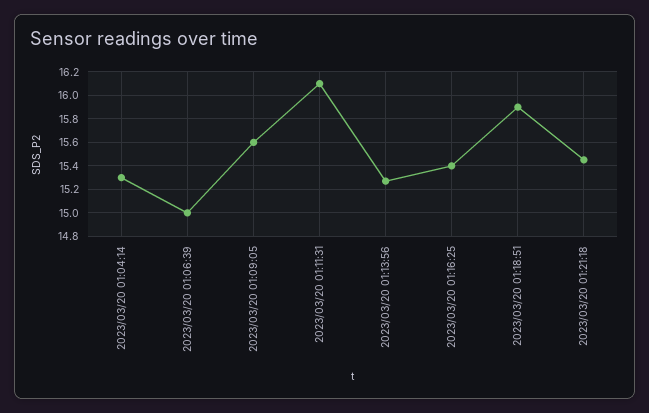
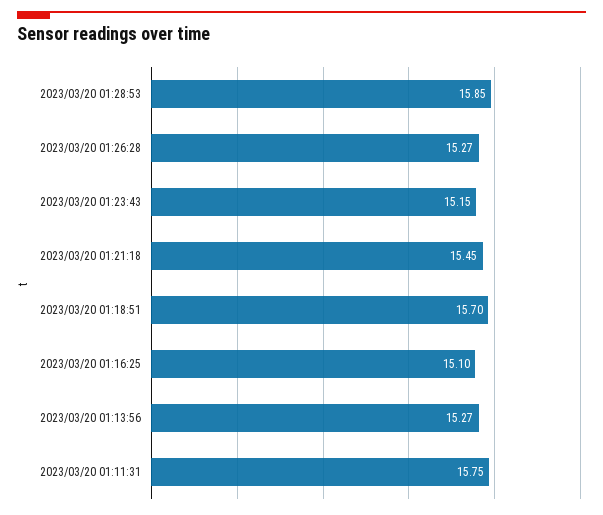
2023/03/20 01:04:14: 15.3 -> none
2023/03/20 01:06:39: 15 -> none
2023/03/20 01:09:05: 15.6 -> none
2023/03/20 01:11:31: 16.1 -> 15.75
2023/03/20 01:16:25: 15.4 -> 15.1
2023/03/20 01:18:51: 15.9 -> 15.7
2023/03/20 01:28:53: none -> 15.85
2023/03/20 01:26:28: none -> 15.27
2023/03/20 01:23:43: none -> 15.15

